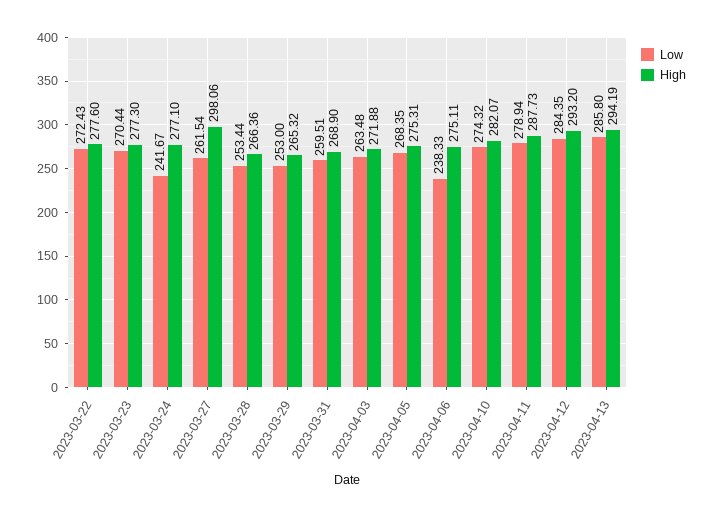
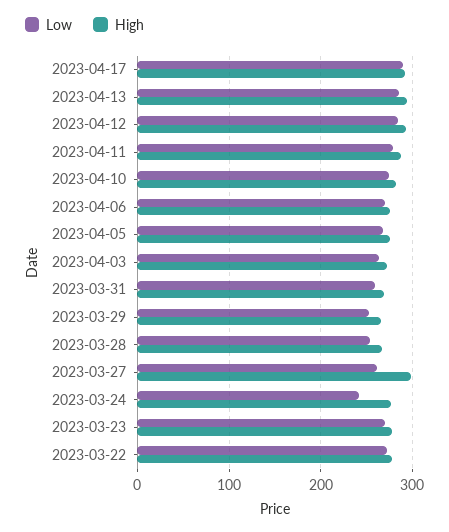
Low, 2023-04-06: 238.33 -> 270
Low, 2023-04-17: none -> 290
High, 2023-04-17: none -> 290

